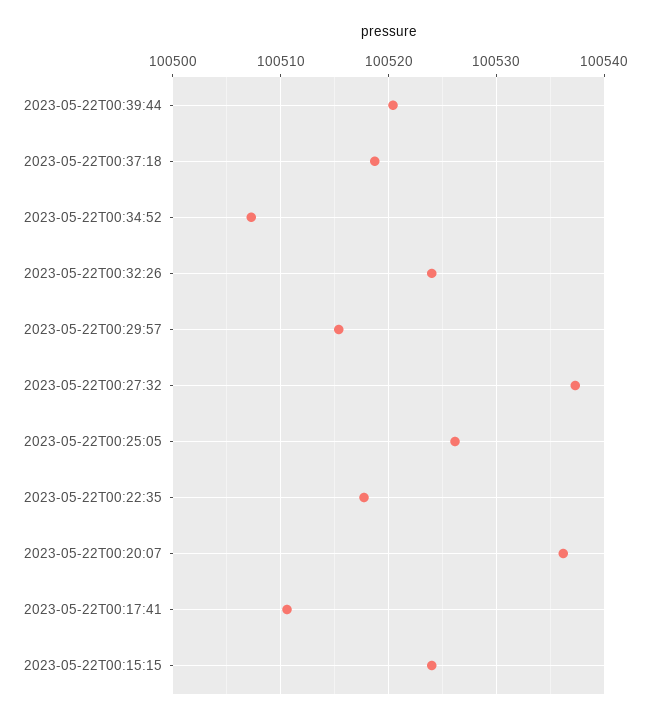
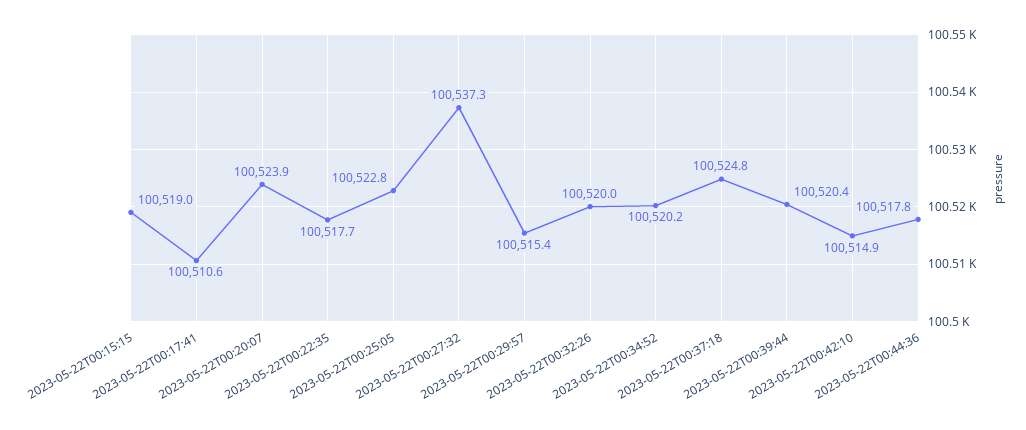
2023-05-22T00:37:18: 100519 -> 100524.8
2023-05-22T00:34:52: 100507 -> 100520.2
2023-05-22T00:32:26: 100524 -> 100520
2023-05-22T00:25:05: 100526 -> 100522.8
2023-05-22T00:20:07: 100536 -> 100523.9
2023-05-22T00:15:15: 100524 -> 100519
2023-05-22T00:42:10: none -> 100514.9
2023-05-22T00:44:36: none -> 100517.8

